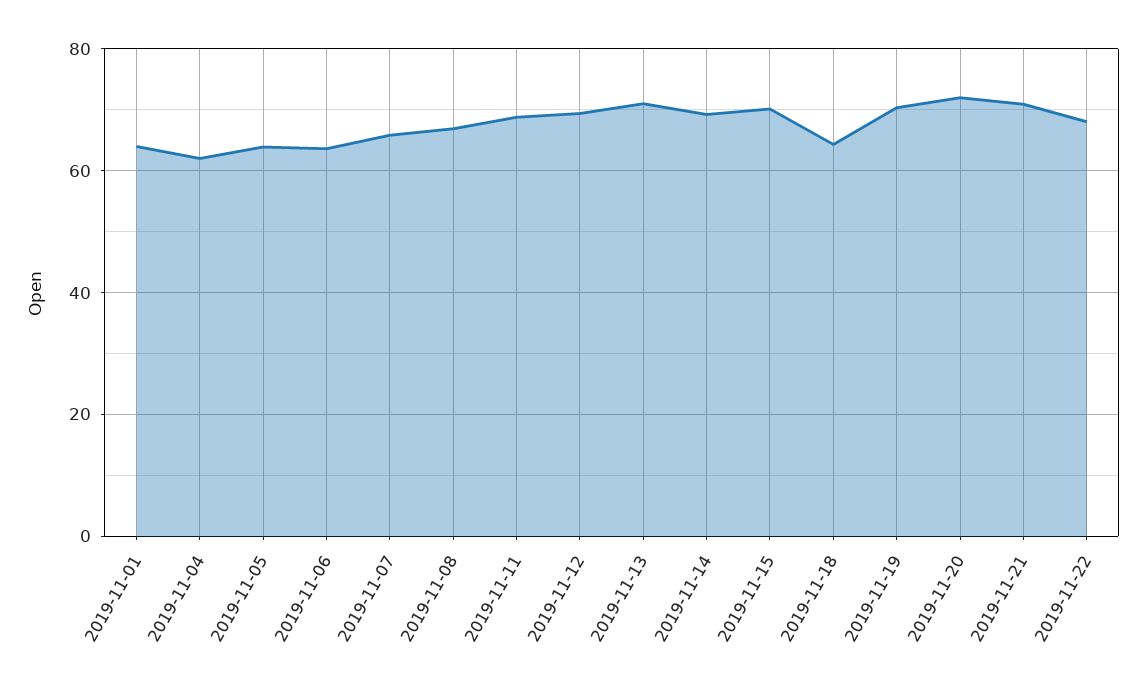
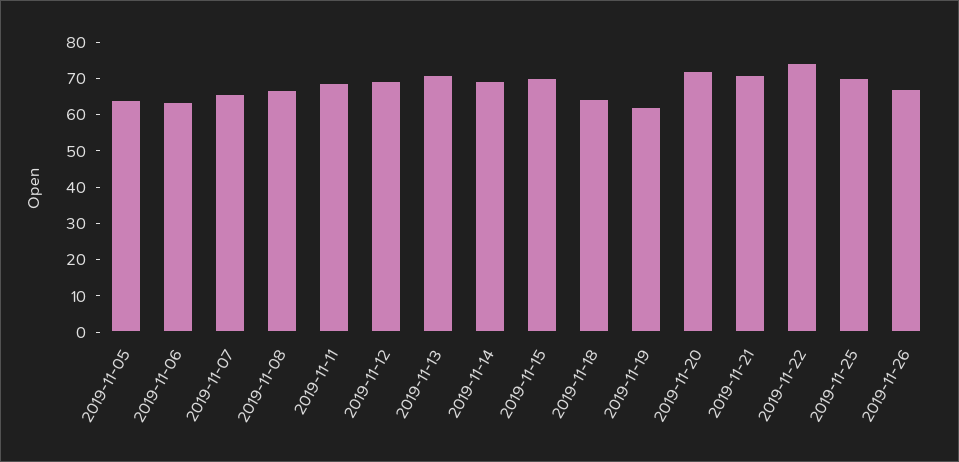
2019-11-01: 64 -> none
2019-11-04: 62 -> none
2019-11-19: 70 -> 62.5
2019-11-22: 68 -> 75
2019-11-25: none -> 70
2019-11-26: none -> 67.5

